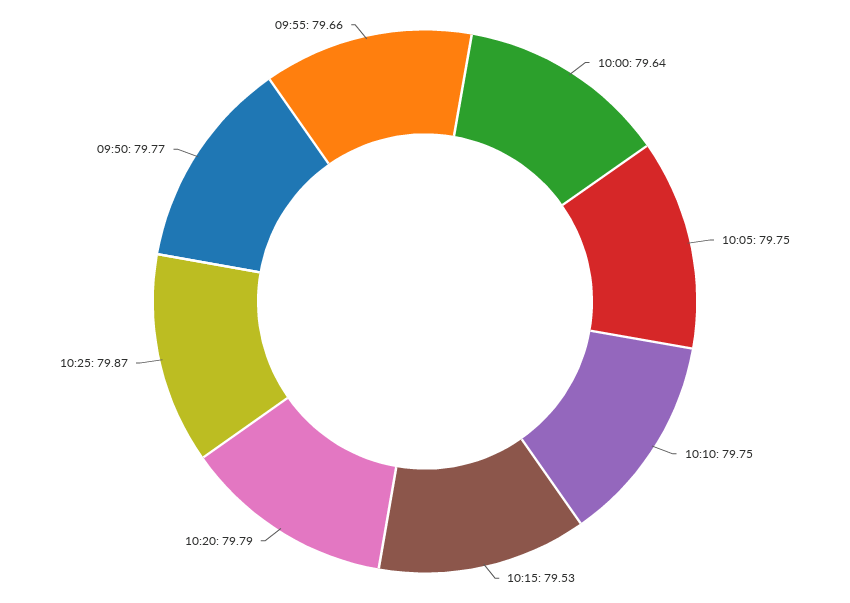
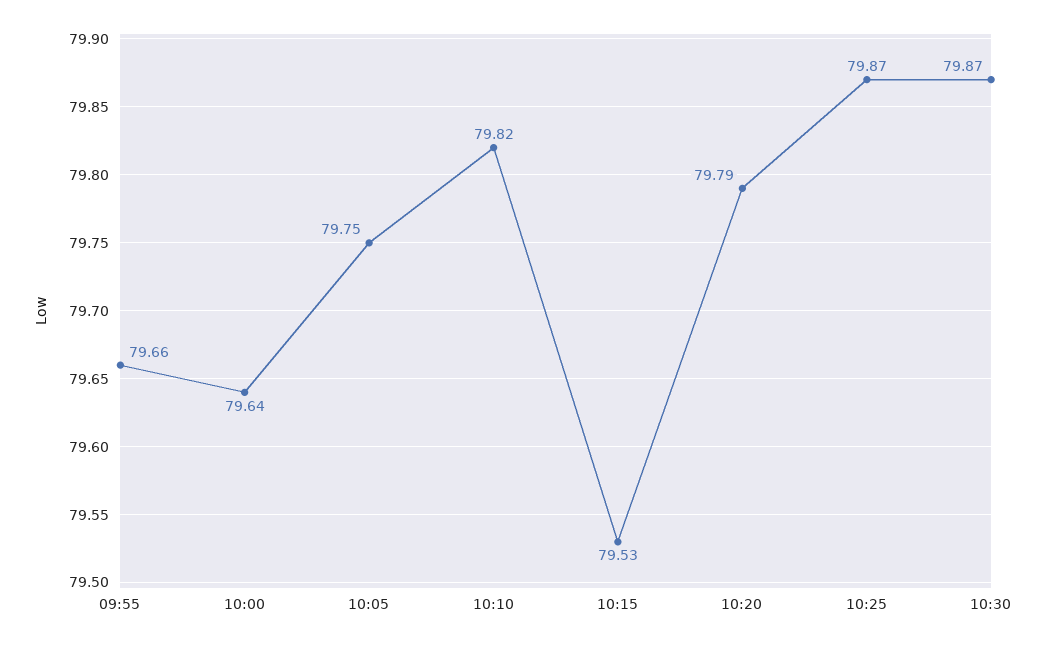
10:10: 79.75 -> 79.82
09:50: 79.77 -> none
10:30: none -> 79.87

